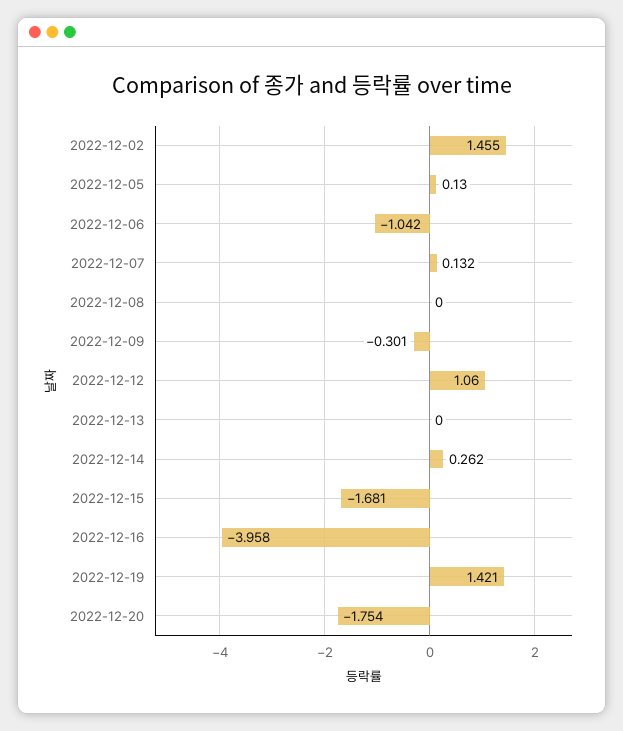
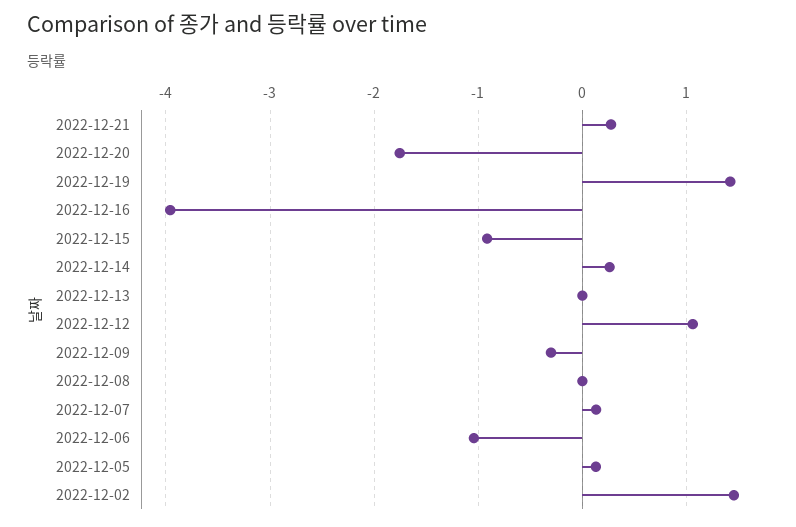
2022-12-15: -1.681 -> -0.9
2022-12-21: none -> 0.3

